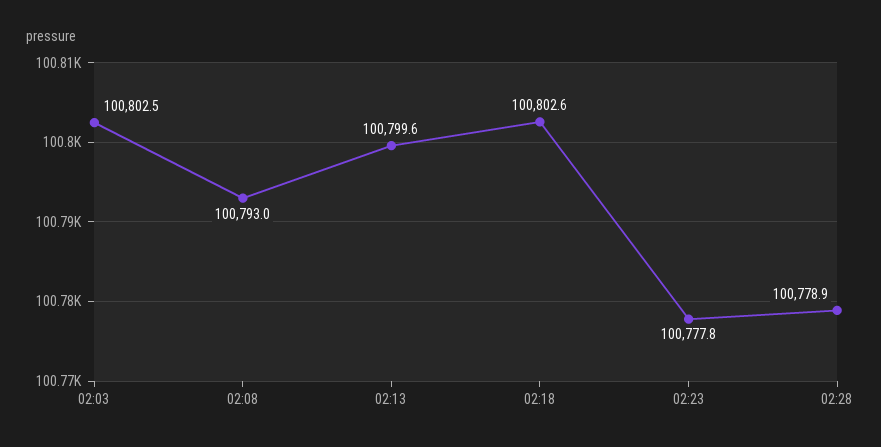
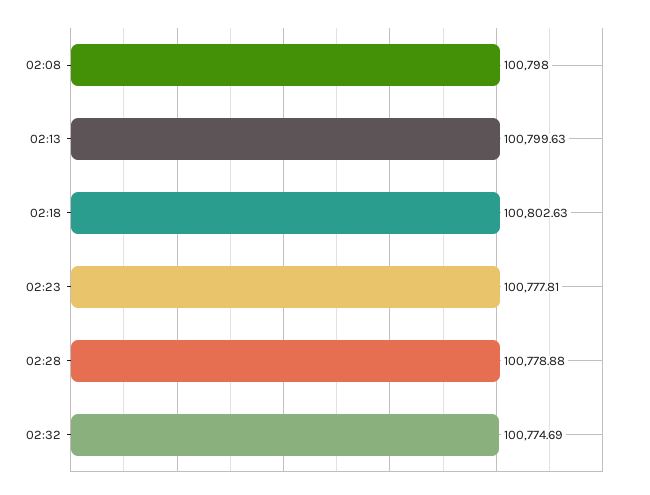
02:03: 100802.5 -> none
02:08: 100793 -> 100798
02:32: none -> 100774.69

